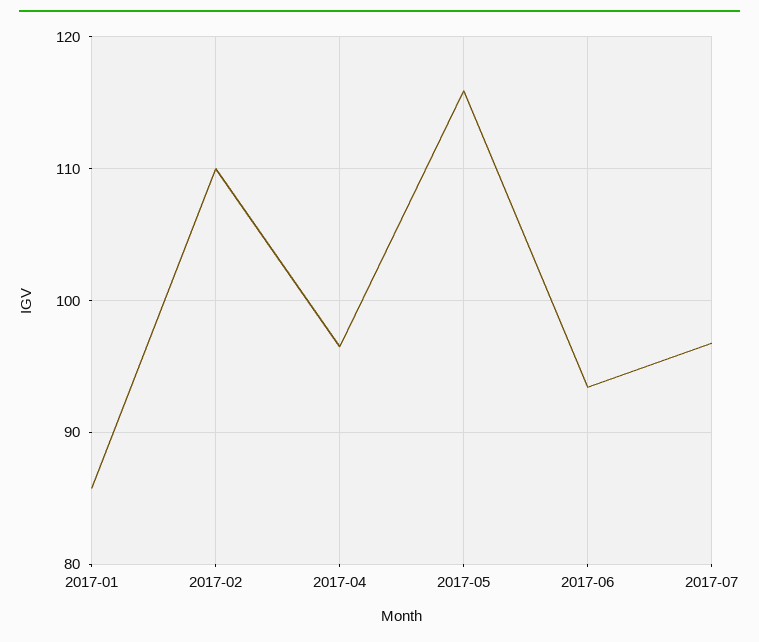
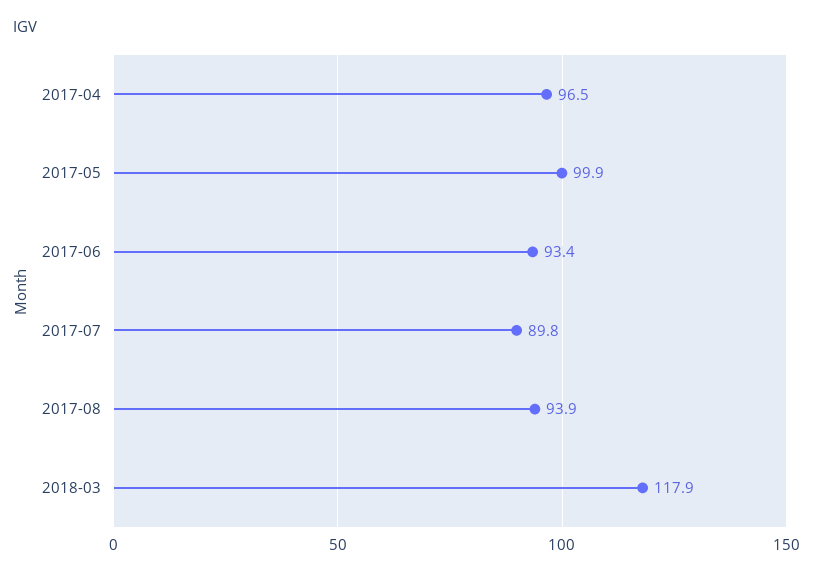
2017-01: 86 -> none
2017-02: 110 -> none
2017-05: 116 -> 99.9
2017-07: 97 -> 89.8
2017-08: none -> 93.9
2018-03: none -> 117.9

